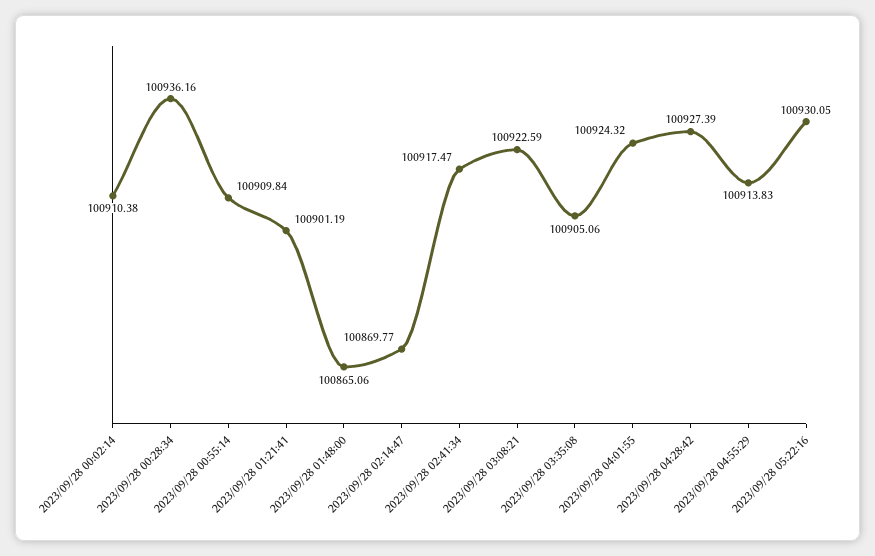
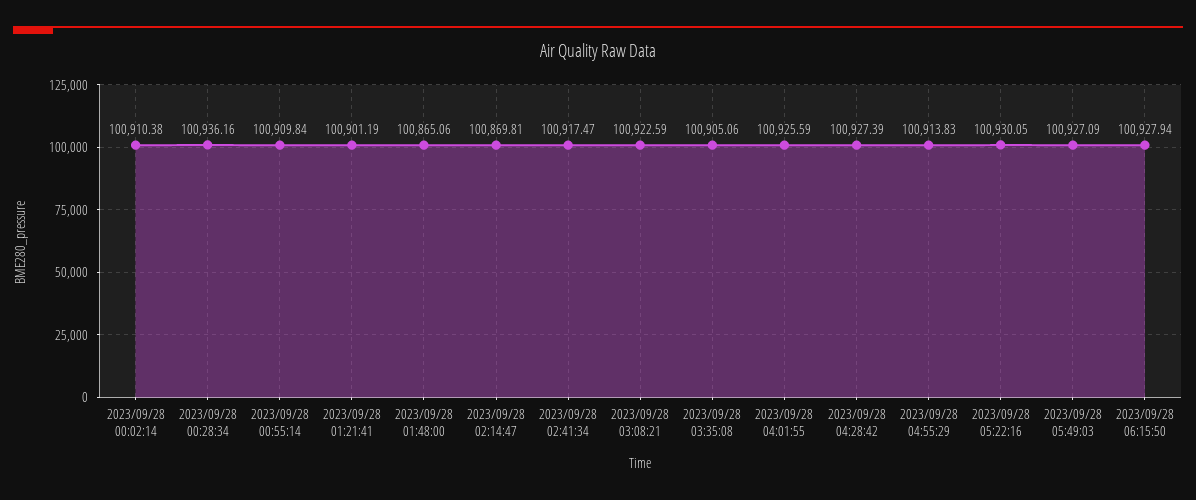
2023/09/28 02:14:47: 100869.77 -> 100869.81
2023/09/28 04:01:55: 100924.32 -> 100925.59
2023/09/28 05:49:03: none -> 100927.09
2023/09/28 06:15:50: none -> 100927.94

